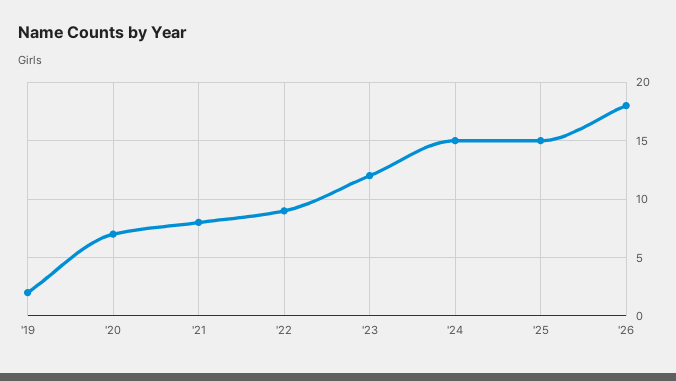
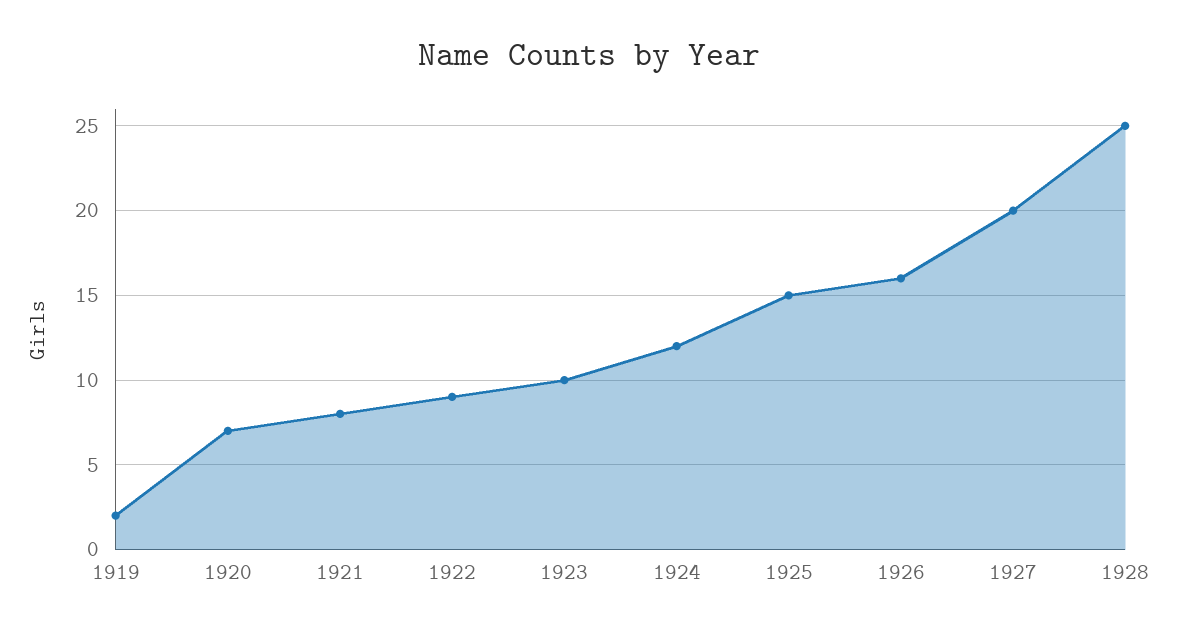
'23: 12 -> 10
'24: 15 -> 12
'26: 18 -> 16
1927: none -> 20
1928: none -> 25

